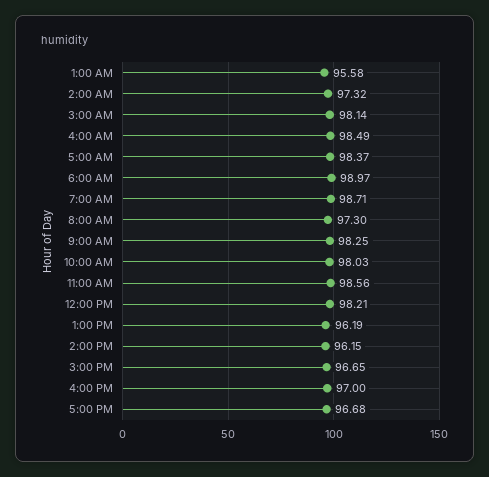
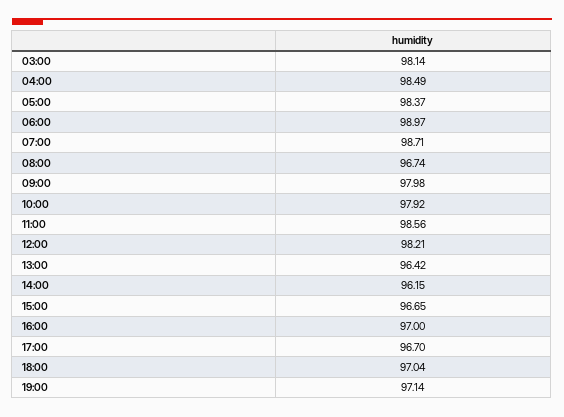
1:00 AM: 95.58 -> none
2:00 AM: 97.32 -> none
8:00 AM: 97.3 -> 96.74
9:00 AM: 98.25 -> 97.98
10:00 AM: 98.03 -> 97.92
1:00 PM: 96.19 -> 96.42
5:00 PM: 96.68 -> 96.7
18:00: none -> 97.04
19:00: none -> 97.14

